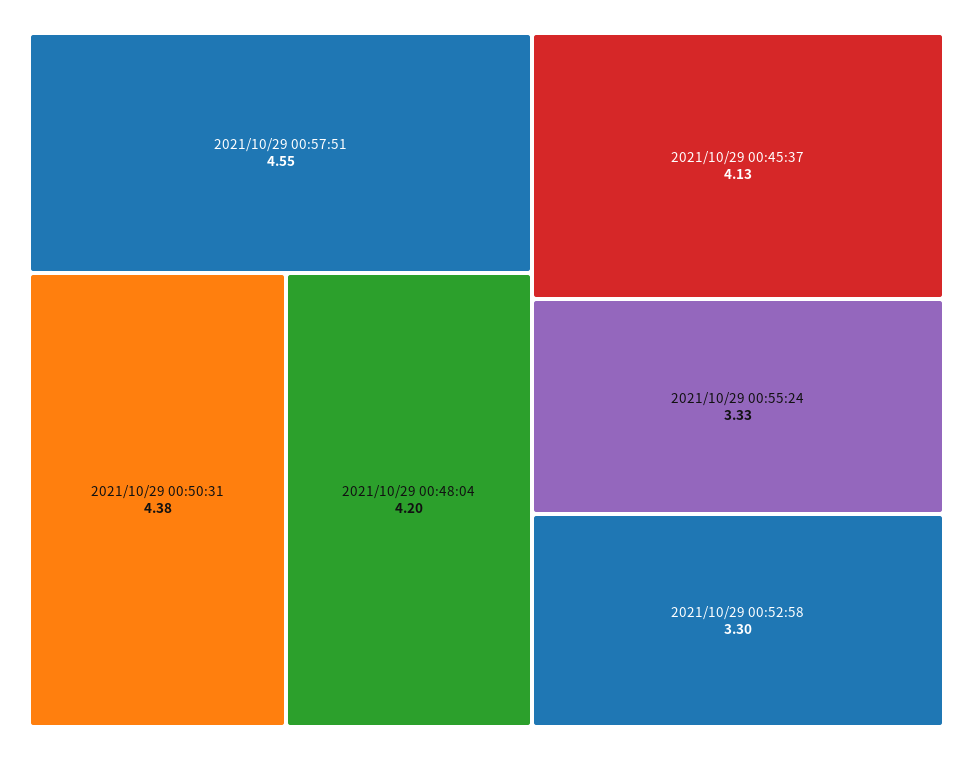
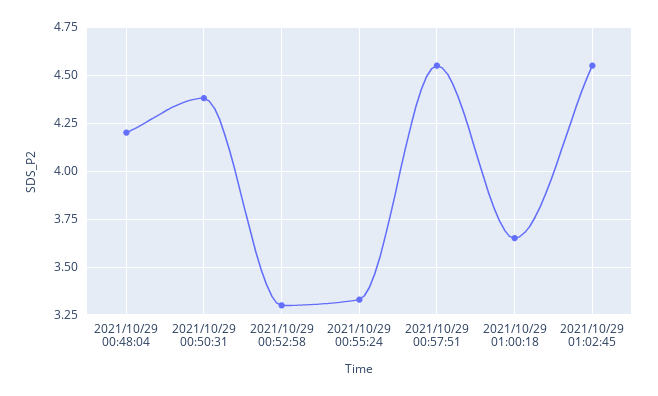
2021/10/29 00:45:37: 4.13 -> none
2021/10/29 01:00:18: none -> 3.65
2021/10/29 01:02:45: none -> 4.55

